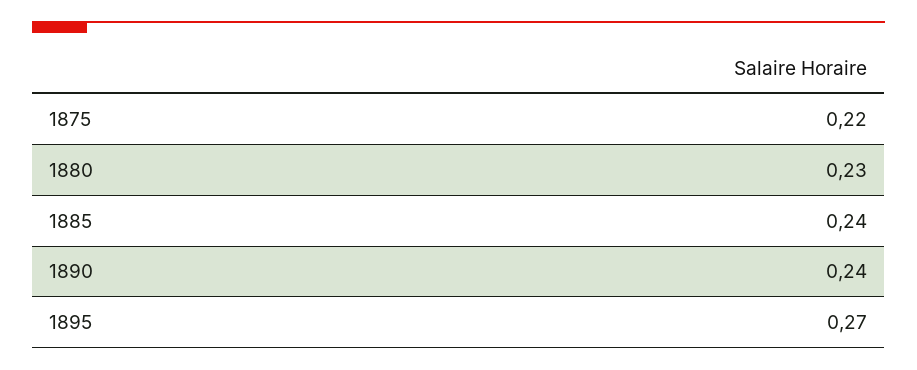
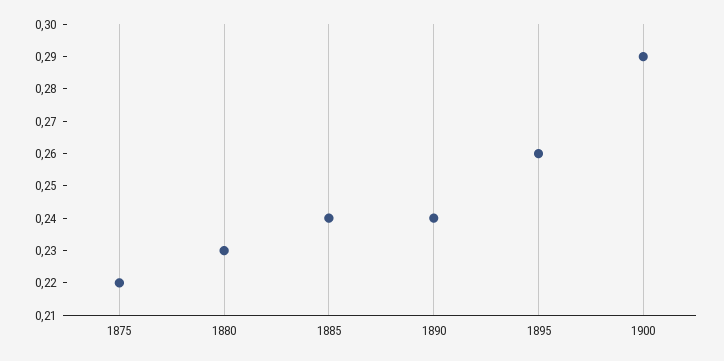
1895: 0.27 -> 0.26
1900: none -> 0.29

